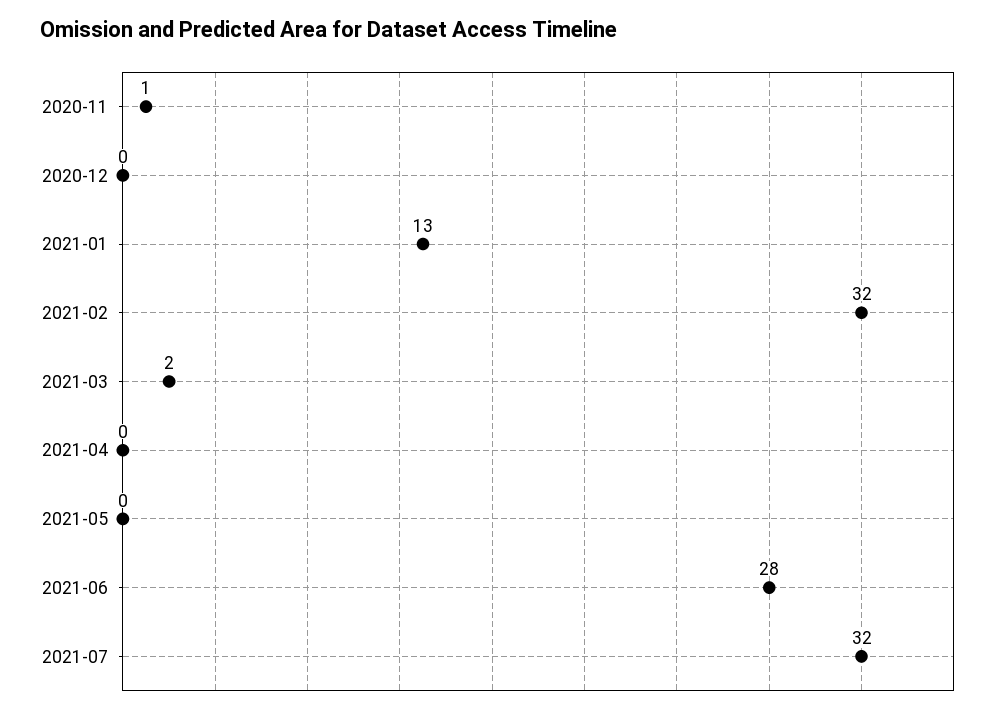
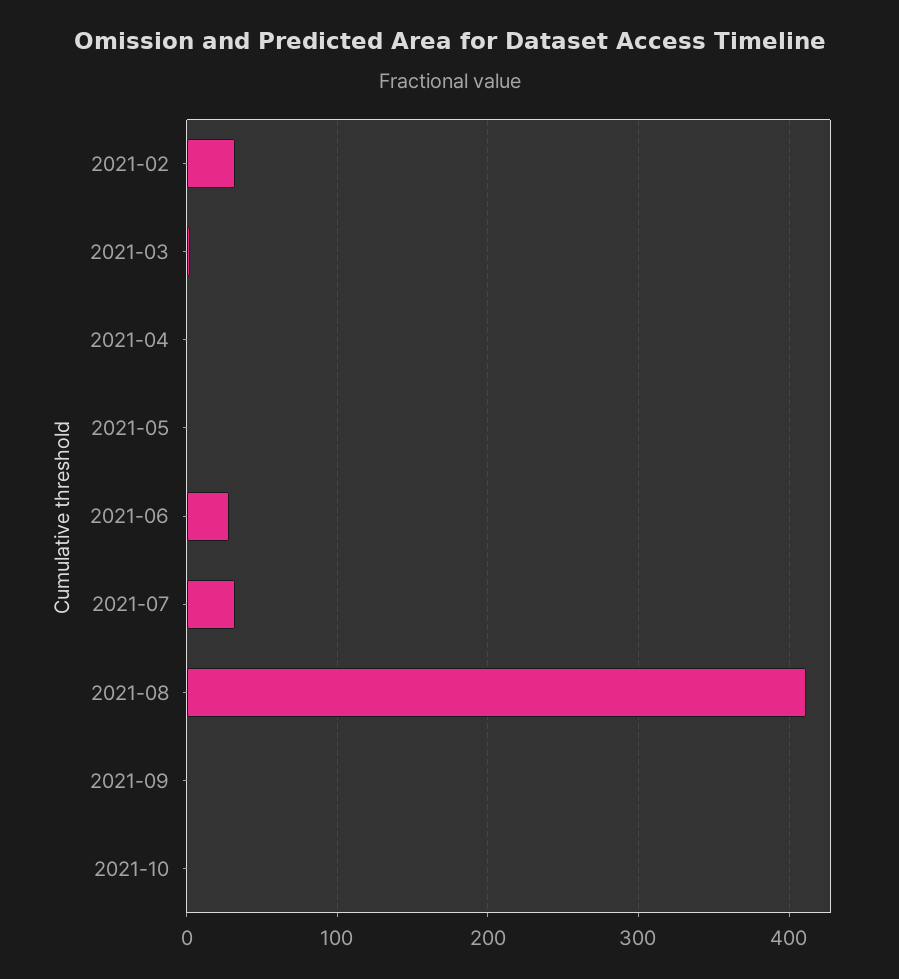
2020-11: 1 -> none
2020-12: 0 -> none
2021-01: 13 -> none
2021-08: none -> 410
2021-09: none -> 0
2021-10: none -> 0

